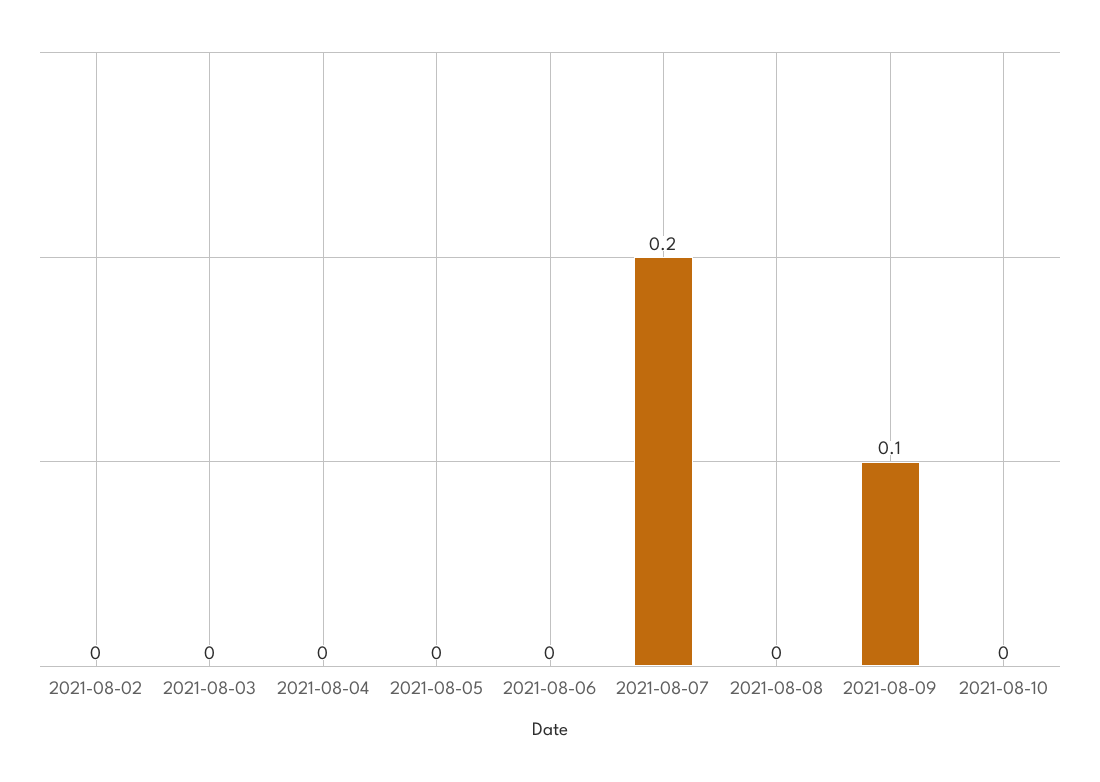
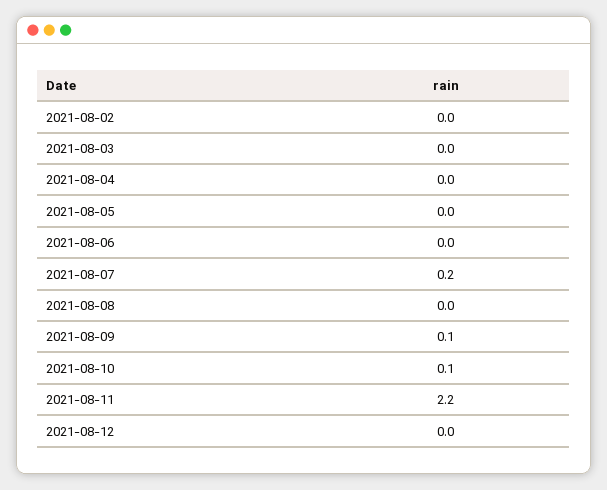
2021-08-10: 0 -> 0.1
2021-08-11: none -> 2.2
2021-08-12: none -> 0

